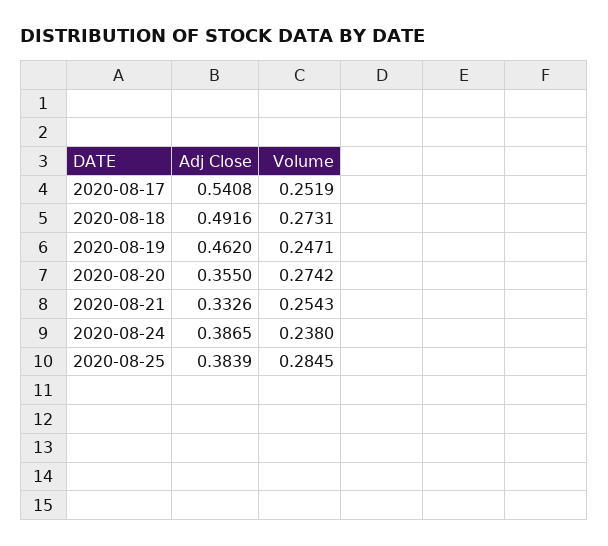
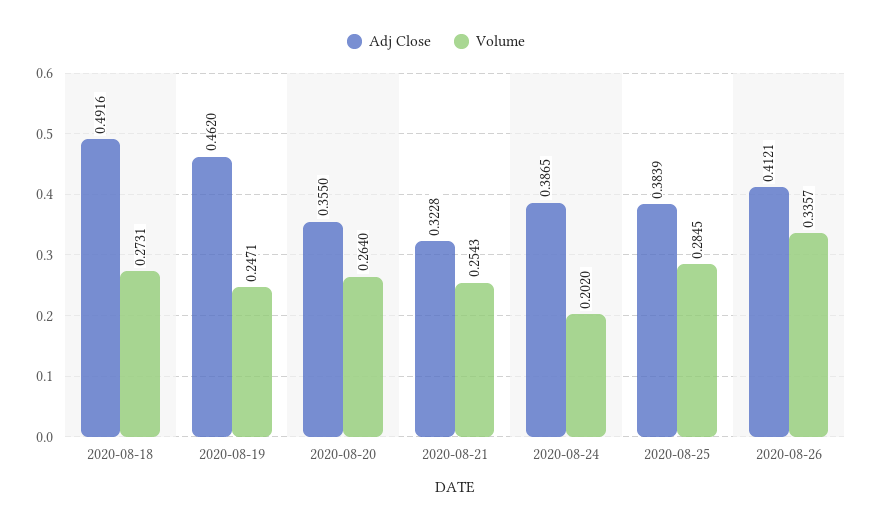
Adj Close, 2020-08-17: 0.5408 -> none
Volume, 2020-08-17: 0.2519 -> none
Volume, 2020-08-20: 0.2742 -> 0.264
Adj Close, 2020-08-21: 0.3326 -> 0.3228
Volume, 2020-08-24: 0.238 -> 0.202
Adj Close, 2020-08-26: none -> 0.4121
Volume, 2020-08-26: none -> 0.3357

